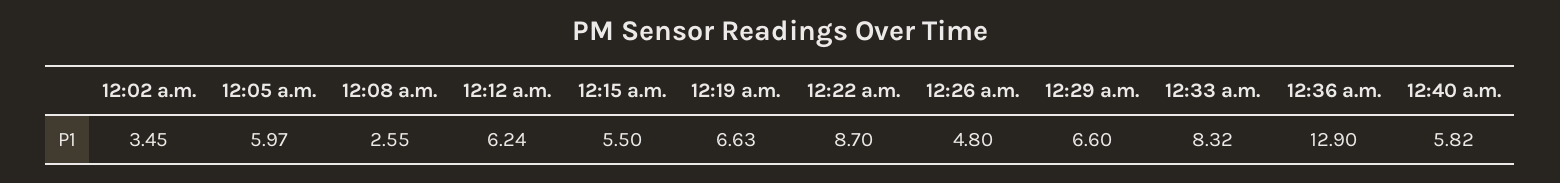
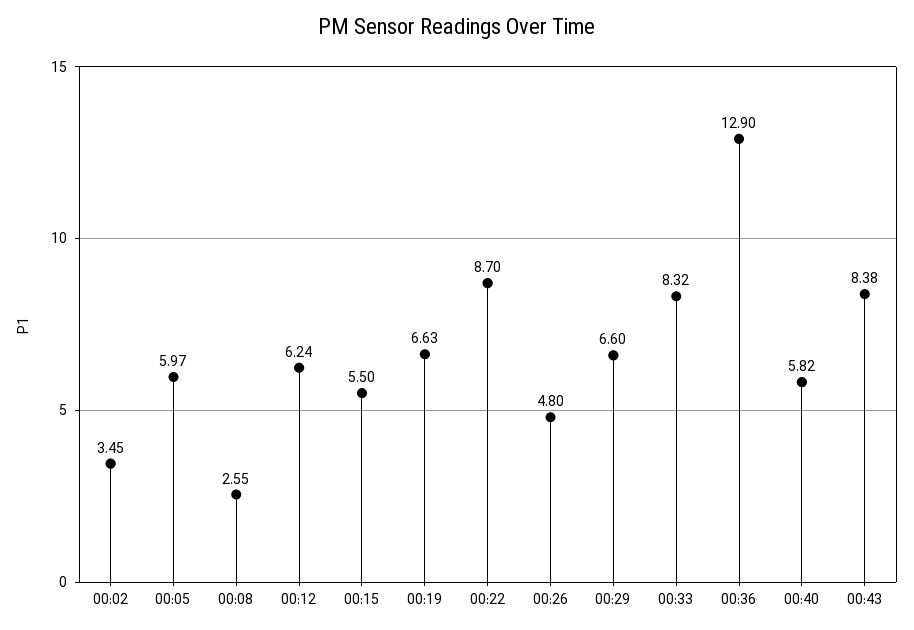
00:43: none -> 8.38

